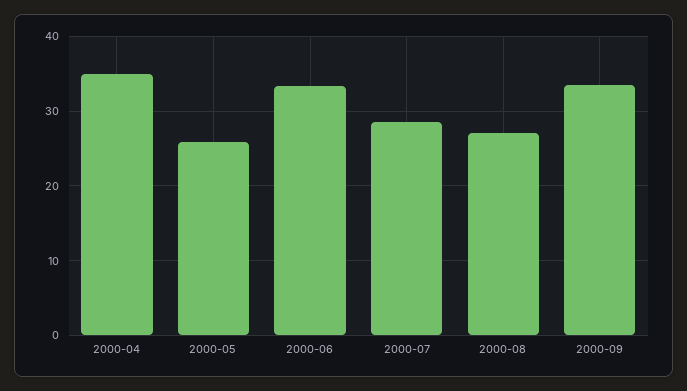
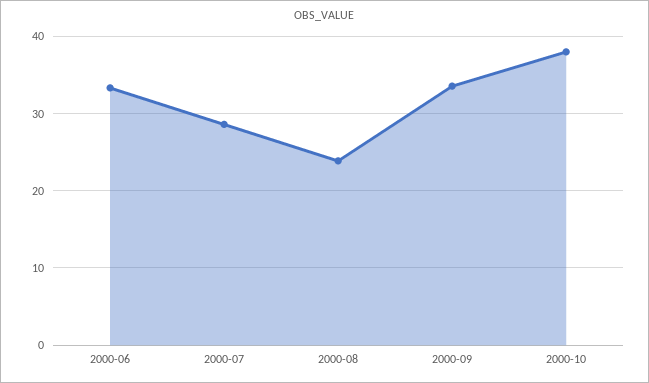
2000-04: 35 -> none
2000-05: 26 -> none
2000-08: 27 -> 24
2000-10: none -> 38

